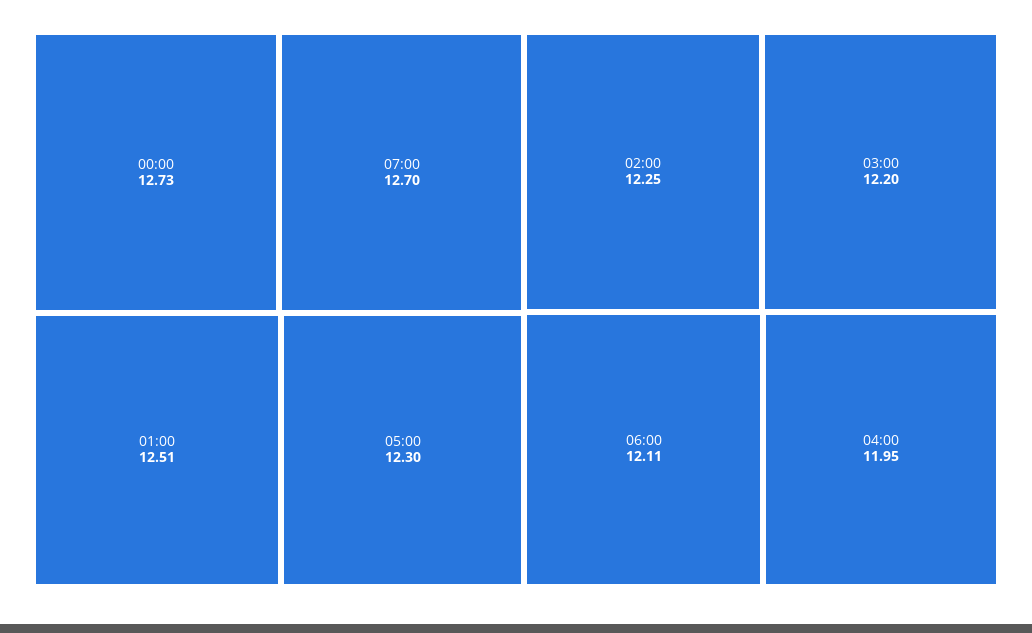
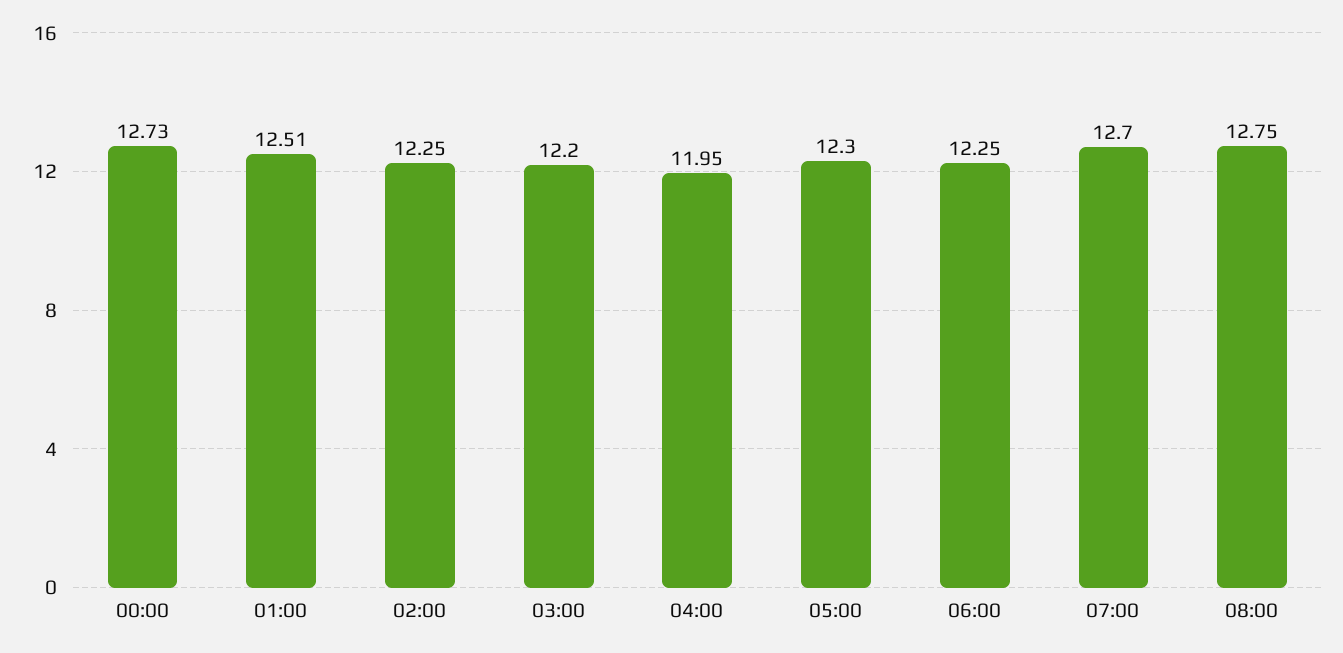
06:00: 12.11 -> 12.25
08:00: none -> 12.75

